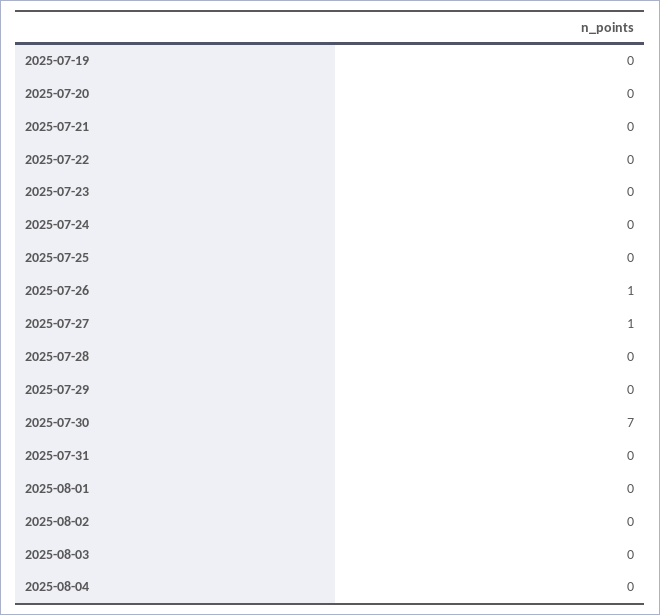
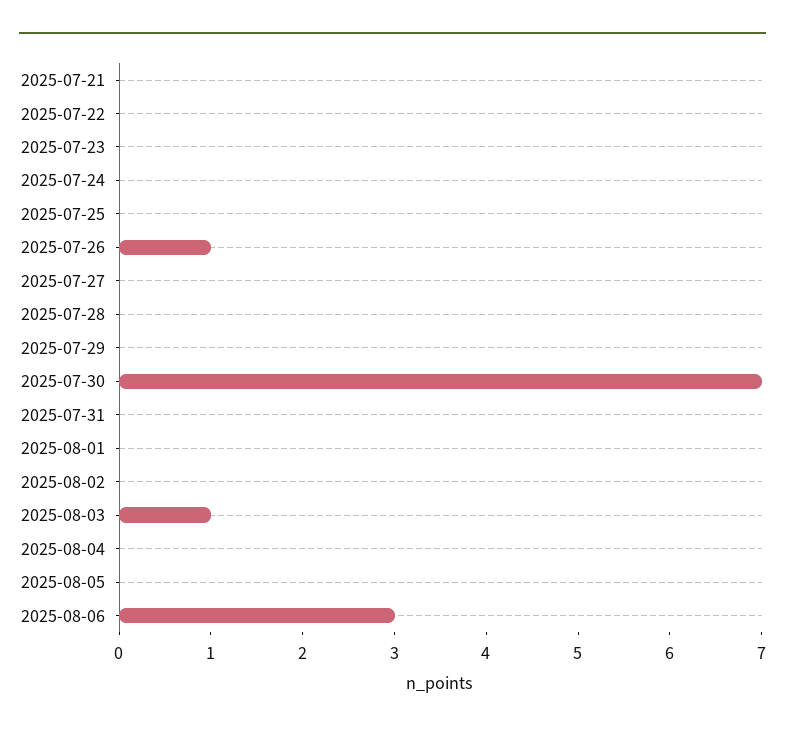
2025-07-19: 0 -> none
2025-07-20: 0 -> none
2025-07-27: 1 -> 0
2025-08-03: 0 -> 1
2025-08-05: none -> 0
2025-08-06: none -> 3

